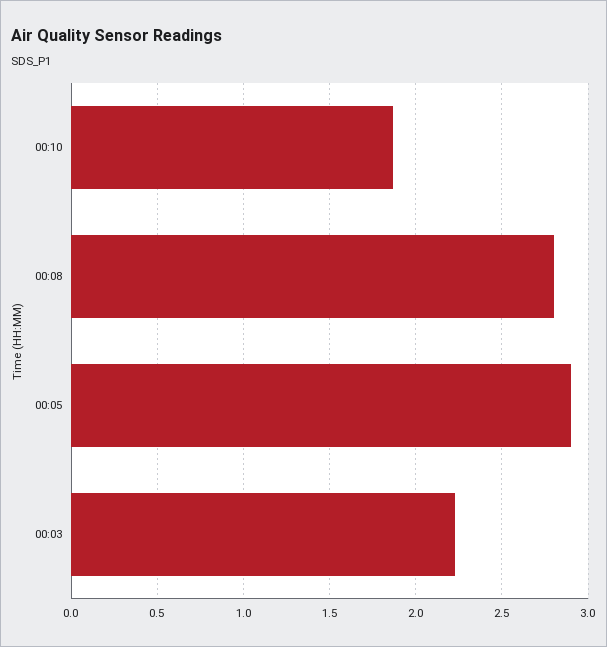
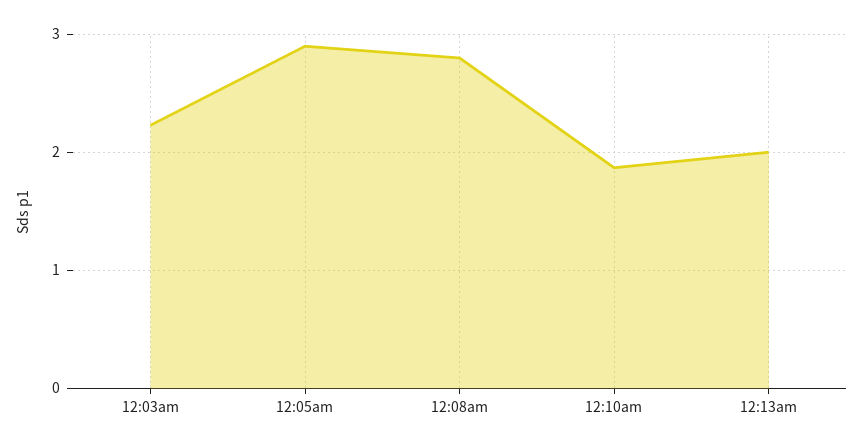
12:13am: none -> 2

